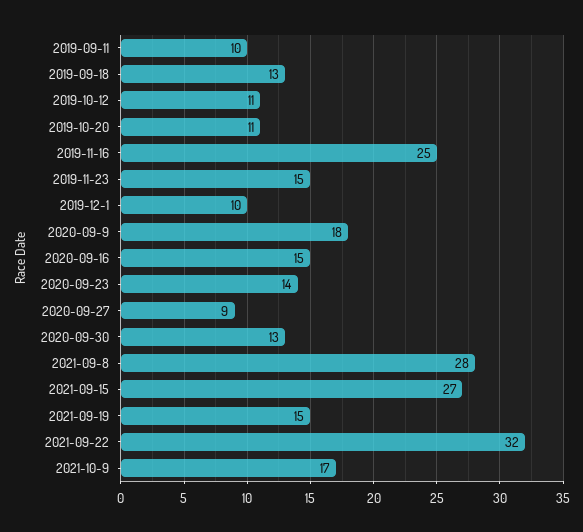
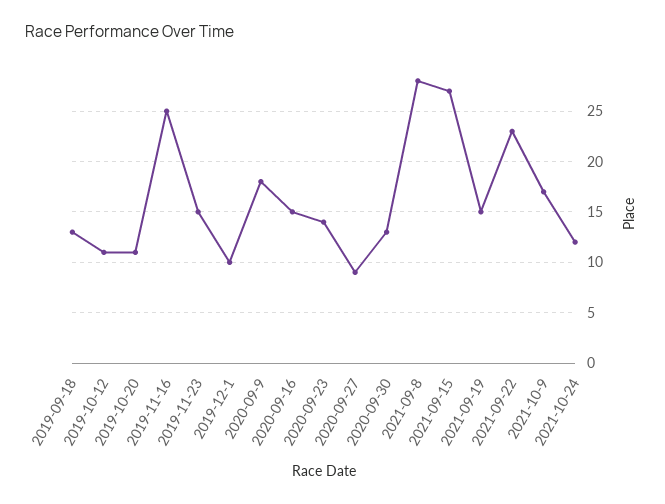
2019-09-11: 10 -> none
2021-09-22: 32 -> 23
2021-10-24: none -> 12

